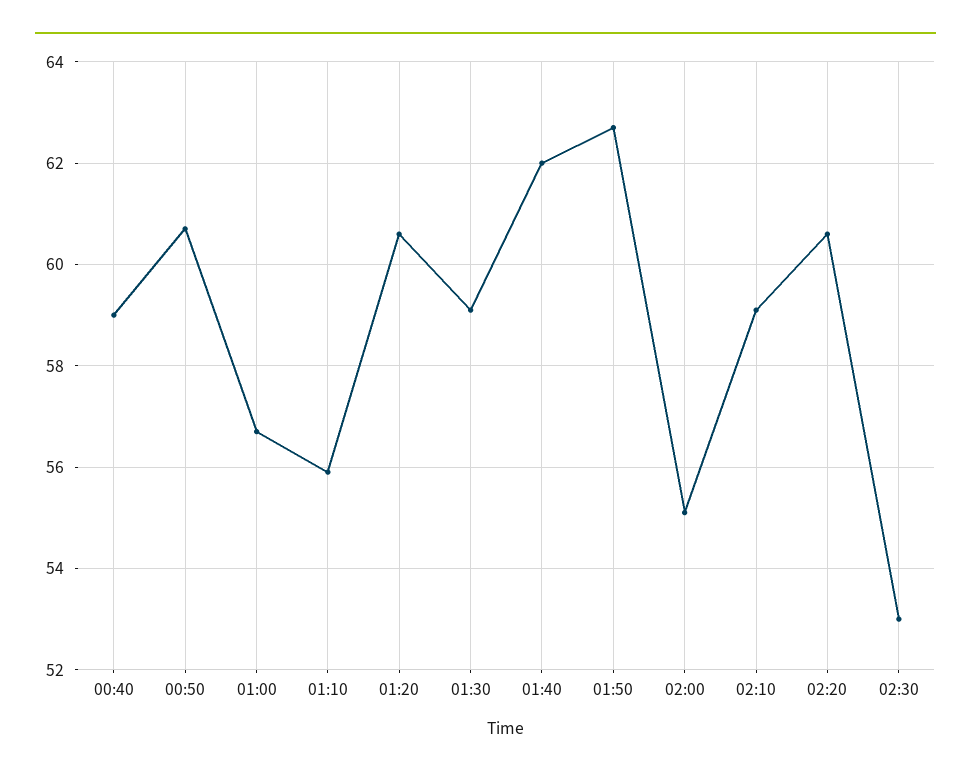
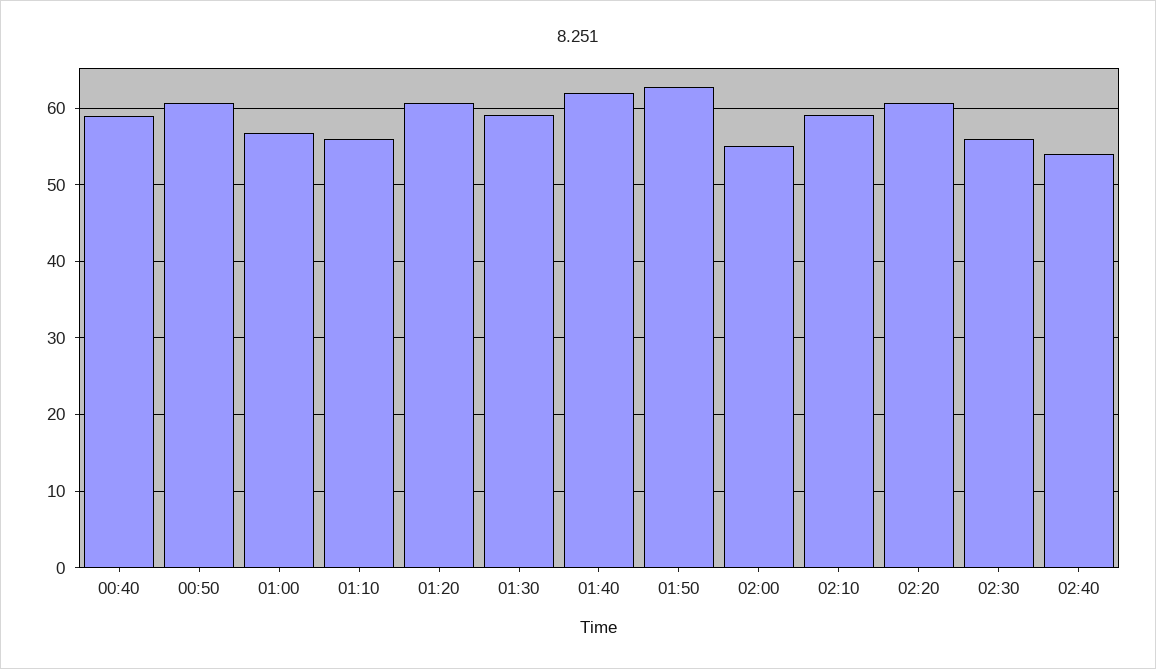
02:30: 53 -> 56
02:40: none -> 54

